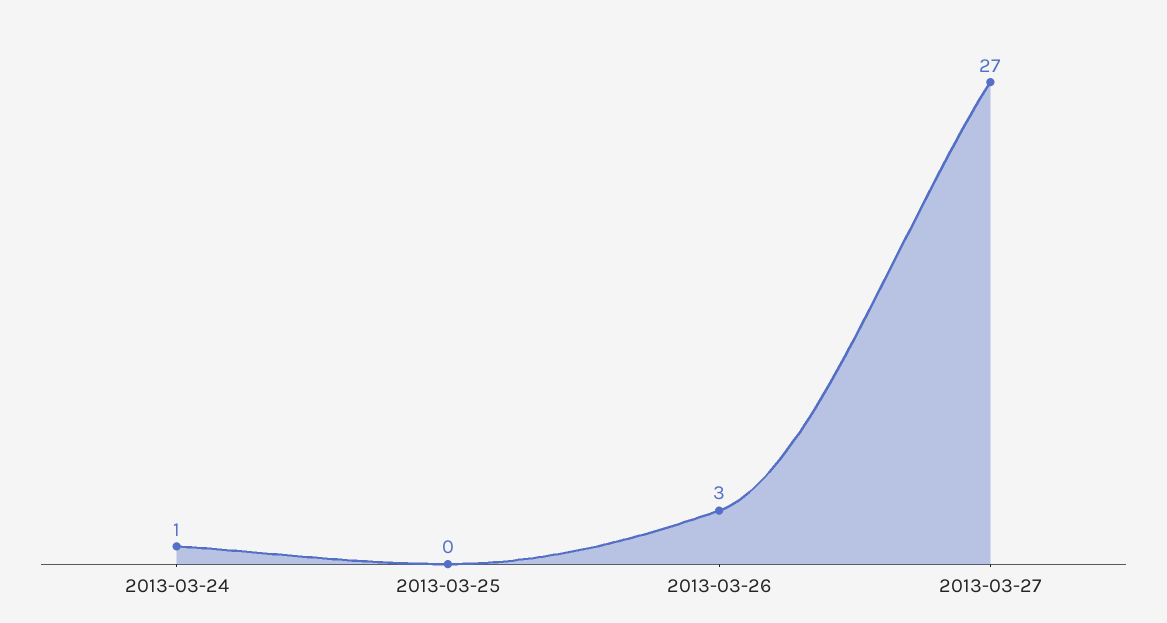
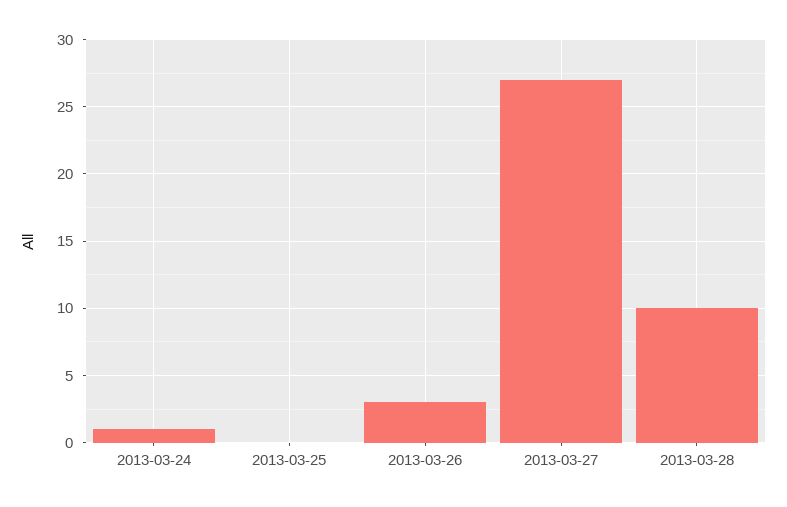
2013-03-28: none -> 10

